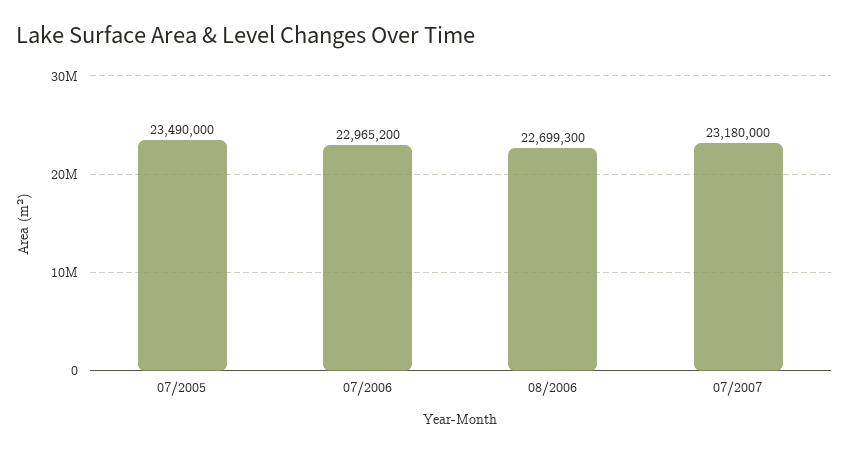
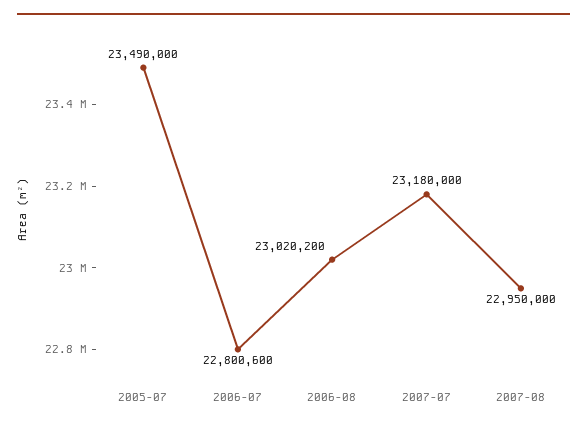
07/2006: 22965200 -> 22800600
08/2006: 22699300 -> 23020200
2007-08: none -> 22950000

